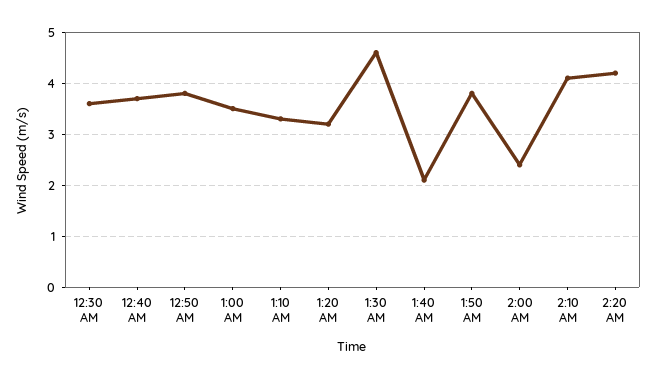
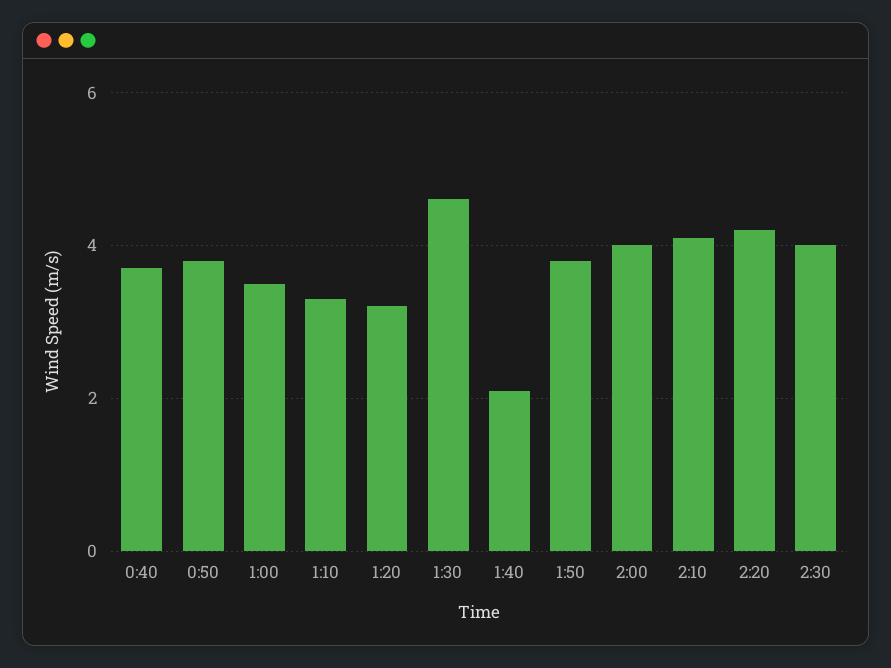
12:30 AM: 3.5 -> none
2:00 AM: 2.5 -> 4
2:30: none -> 4

